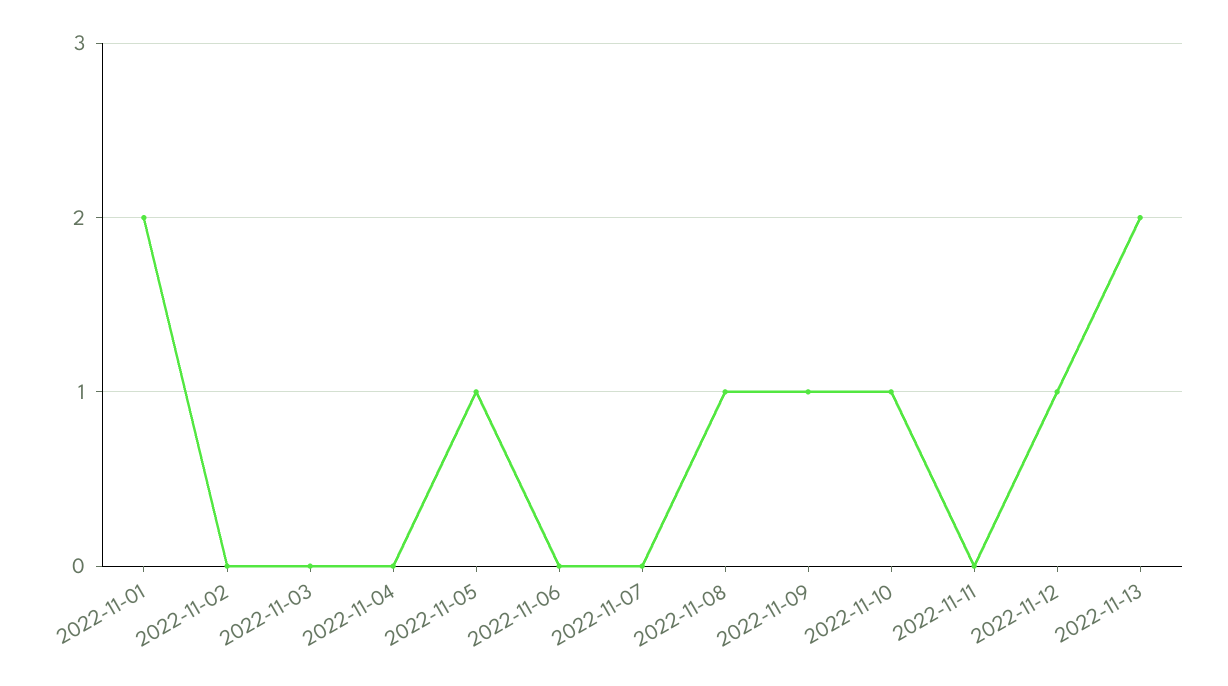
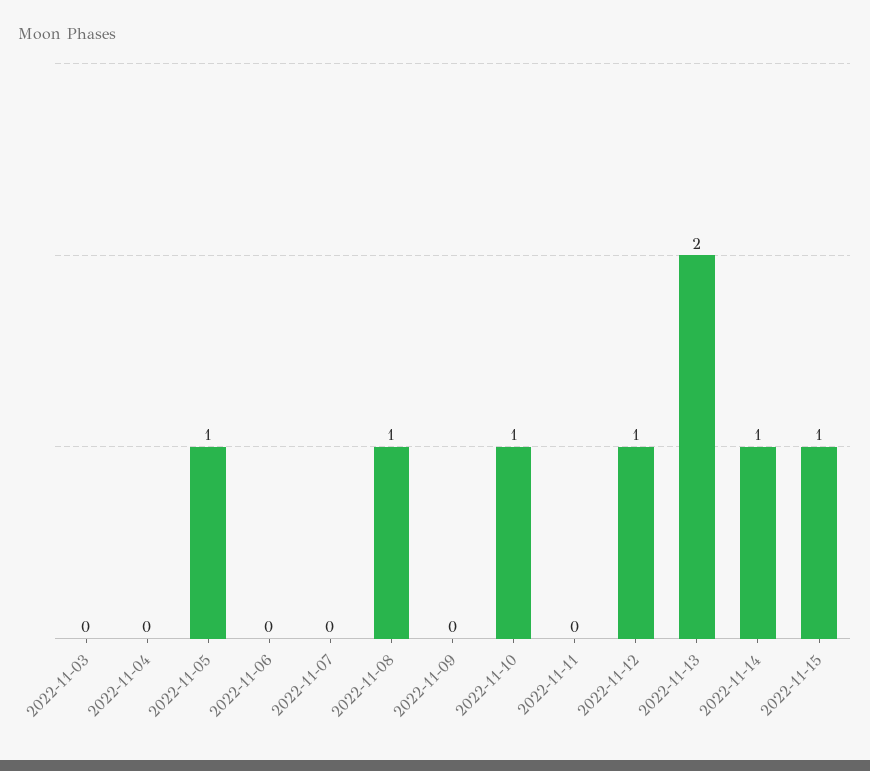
2022-11-01: 2 -> none
2022-11-02: 0 -> none
2022-11-09: 1 -> 0
2022-11-14: none -> 1
2022-11-15: none -> 1

